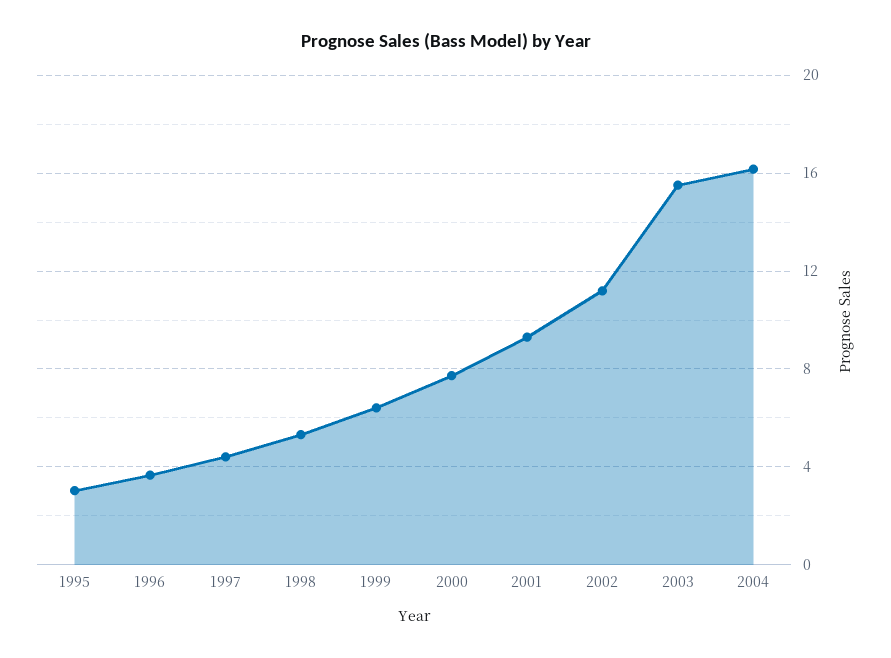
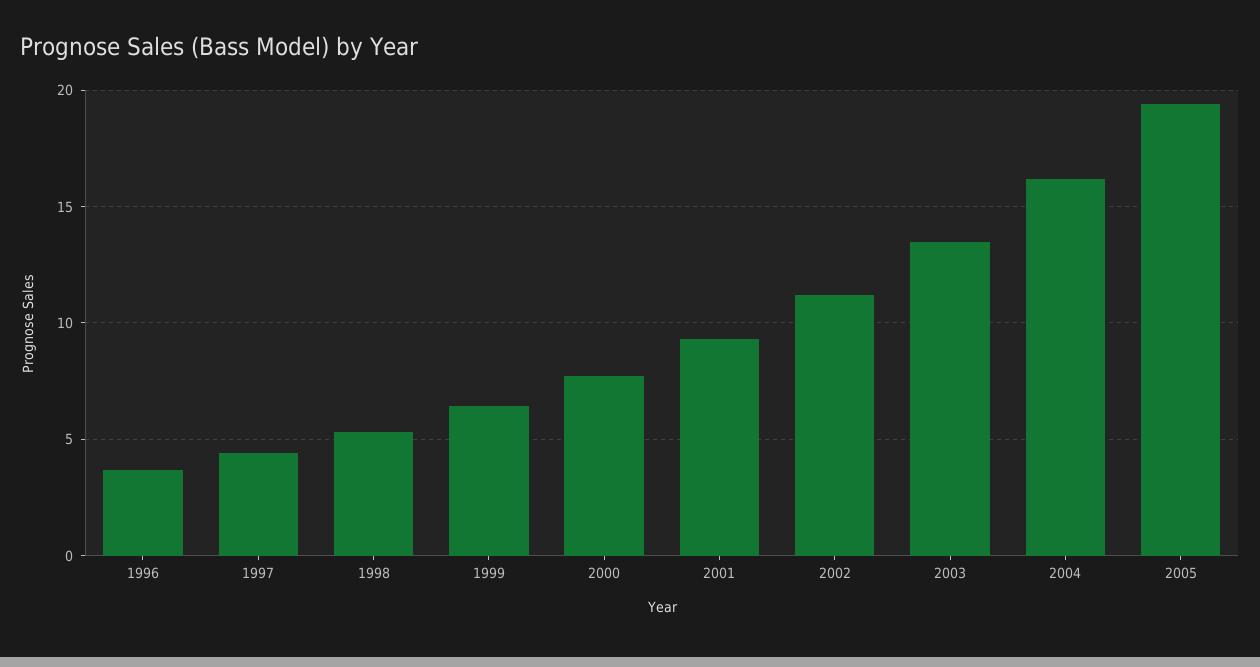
1995: 3 -> none
2003: 15.5 -> 13.5
2005: none -> 19.5

